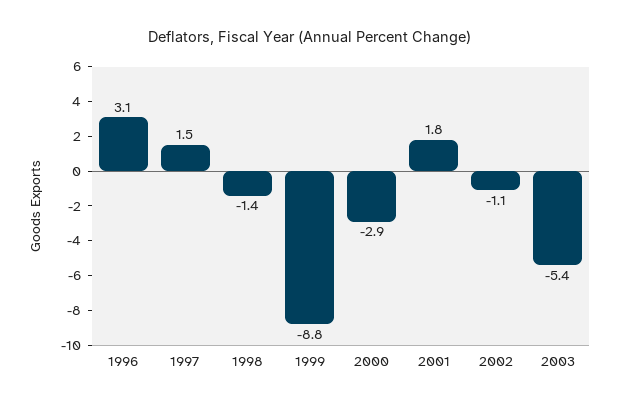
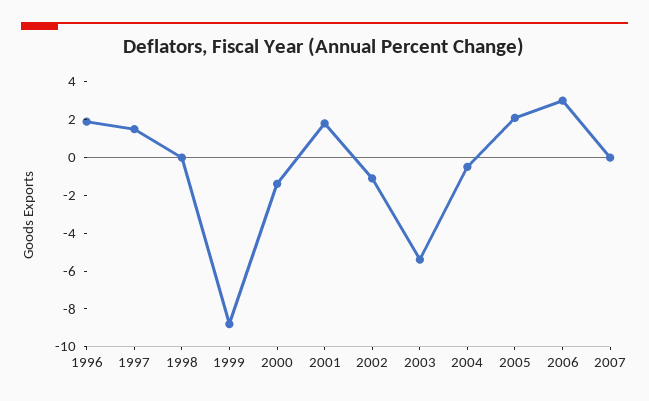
1996: 3.1 -> 2
1998: -1.4 -> 0
2000: -2.9 -> -1.5
2004: none -> -0.5
2005: none -> 2
2006: none -> 3
2007: none -> 0

